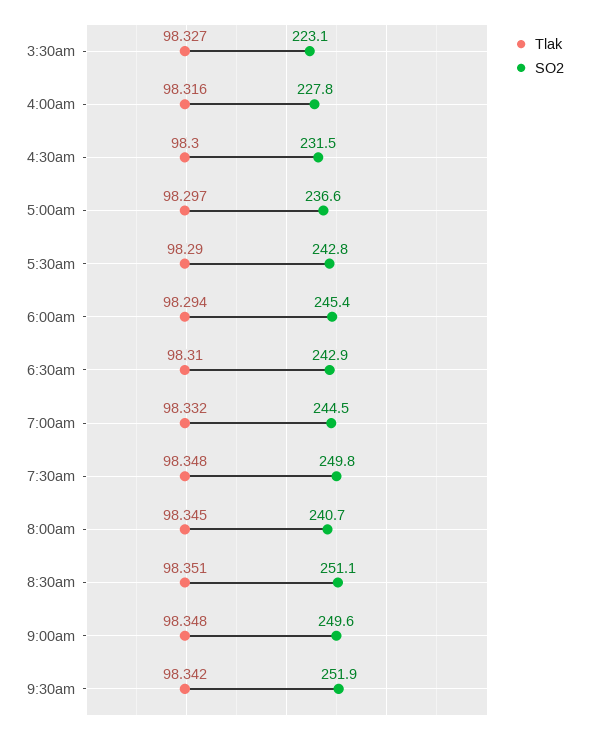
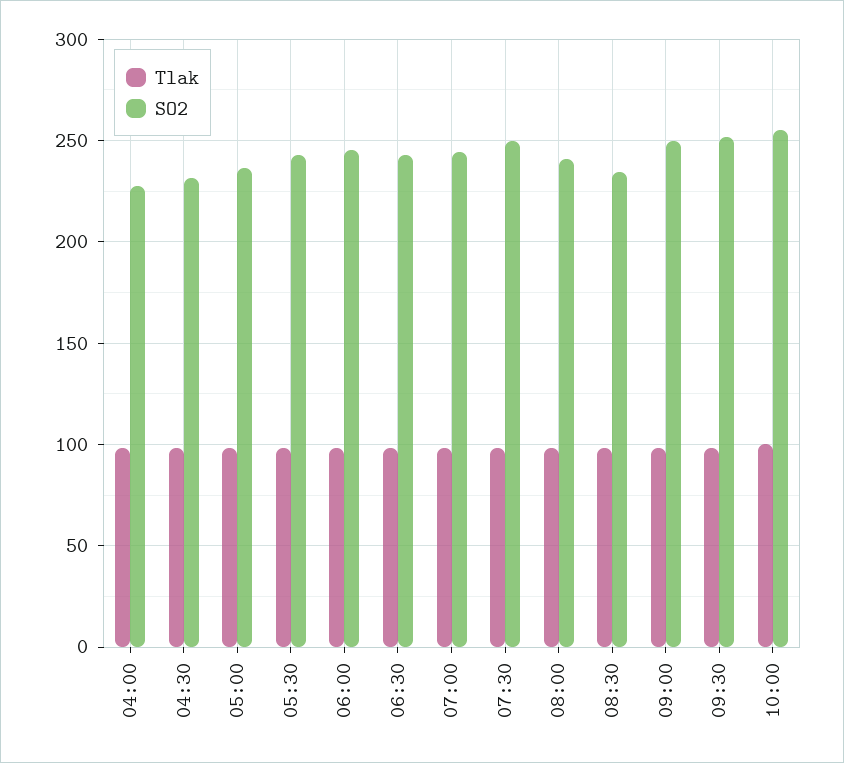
Tlak, 3:30am: 98.327 -> none
SO2, 3:30am: 223.1 -> none
SO2, 8:30am: 251.1 -> 235
Tlak, 10:00: none -> 100
SO2, 10:00: none -> 255

